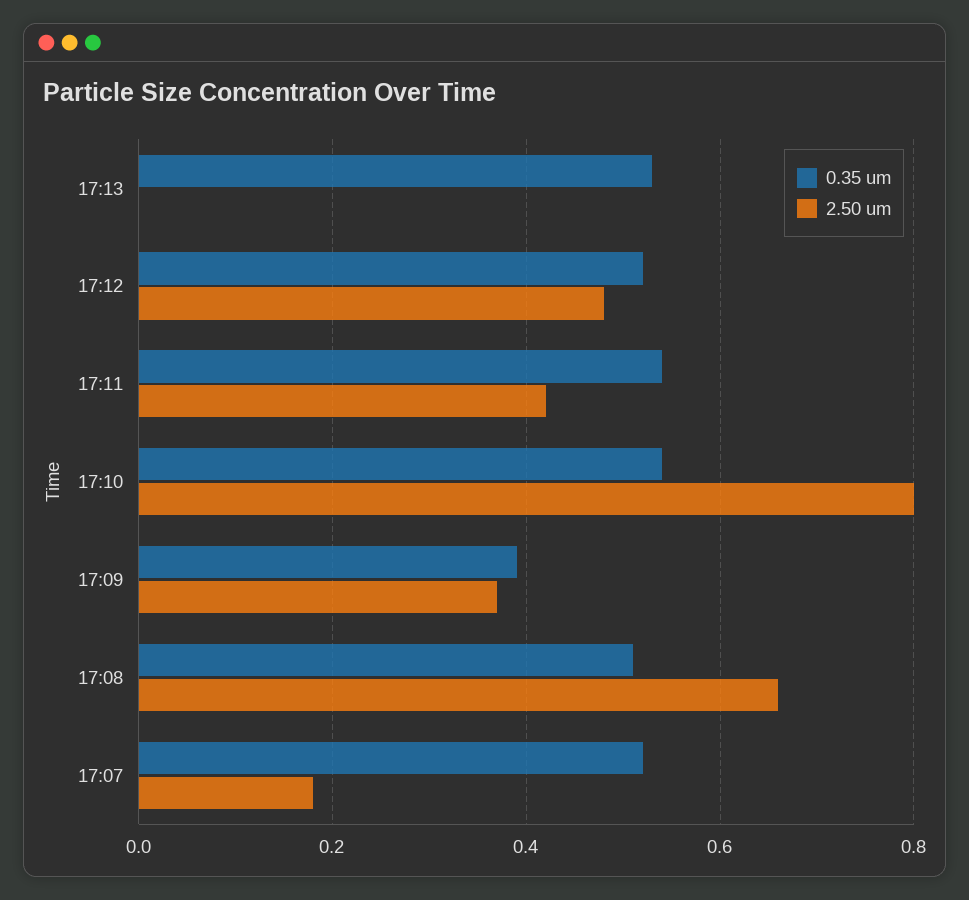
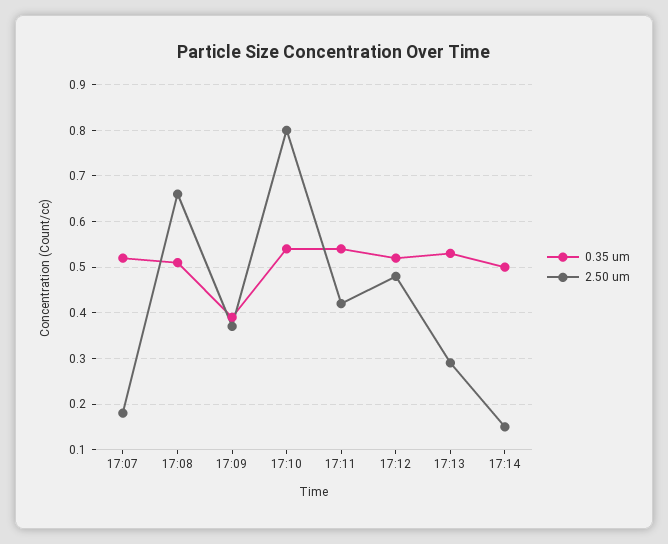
2.50 um, 17:13: 0 -> 0.3
0.35 um, 17:14: none -> 0.5
2.50 um, 17:14: none -> 0.15

